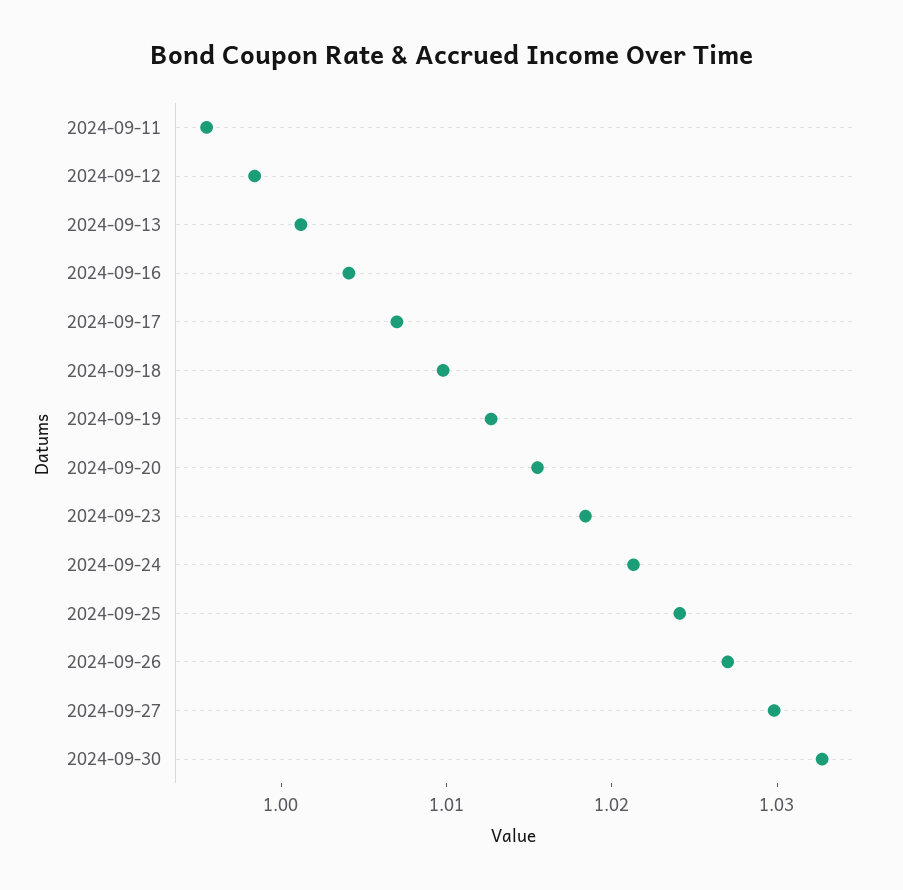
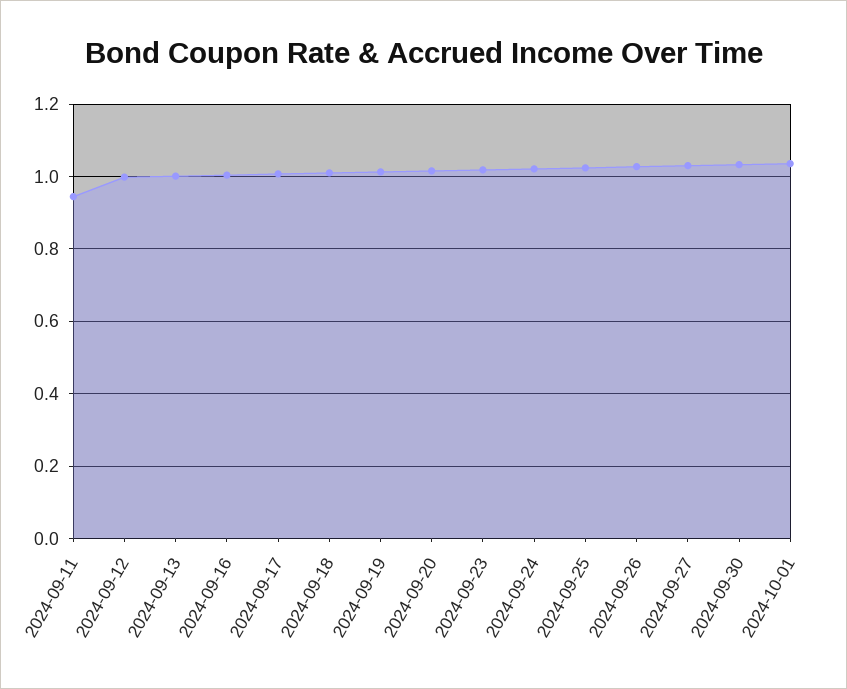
2024-09-11: 0.996 -> 0.94
2024-10-01: none -> 1.04

